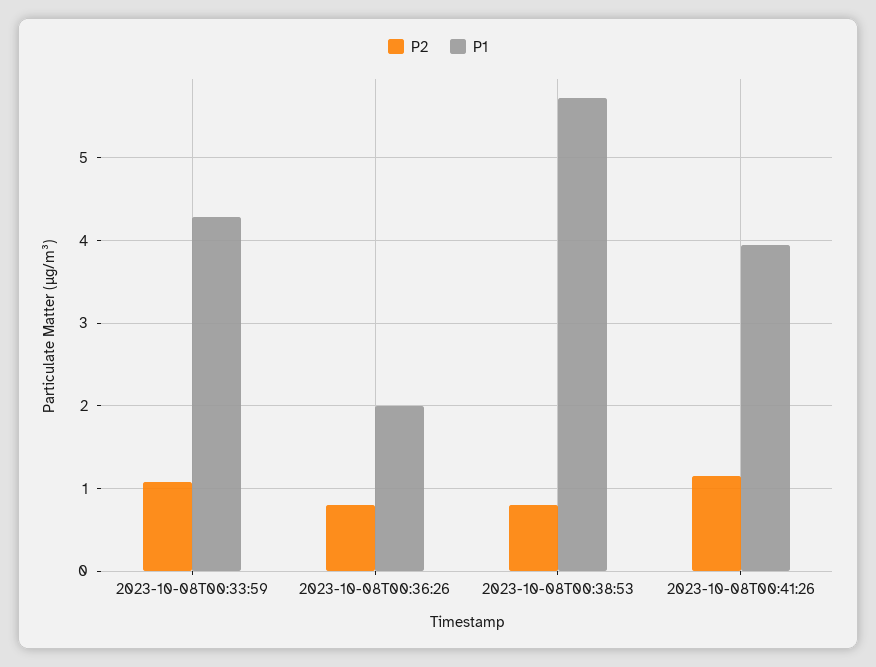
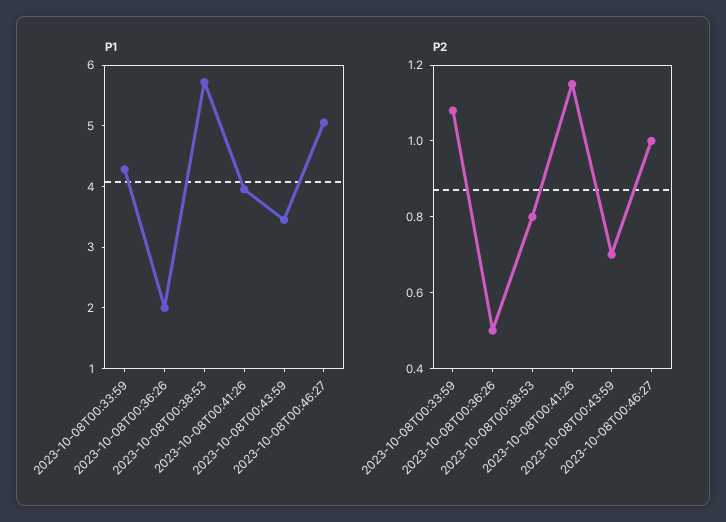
P2, 2023-10-08T00:36:26: 0.8 -> 0.5
P1, 2023-10-08T00:43:59: none -> 3.4
P1, 2023-10-08T00:46:27: none -> 5
P2, 2023-10-08T00:43:59: none -> 0.7
P2, 2023-10-08T00:46:27: none -> 1

